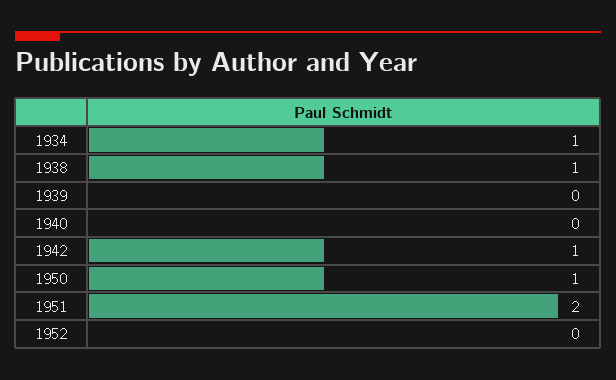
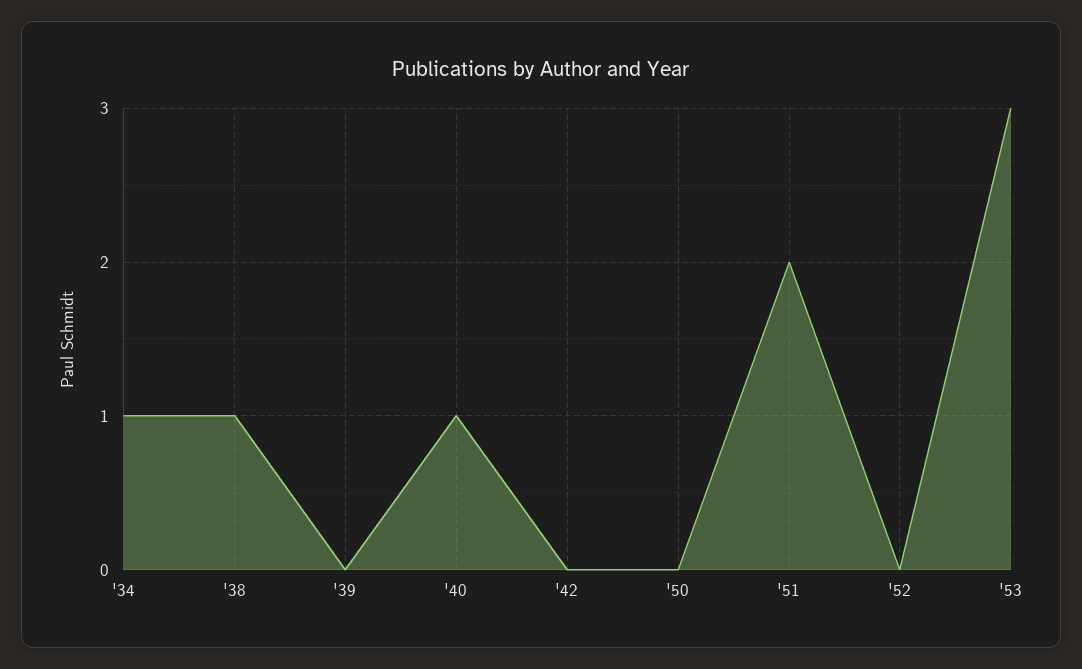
1940: 0 -> 1
1942: 1 -> 0
1950: 1 -> 0
'53: none -> 3

